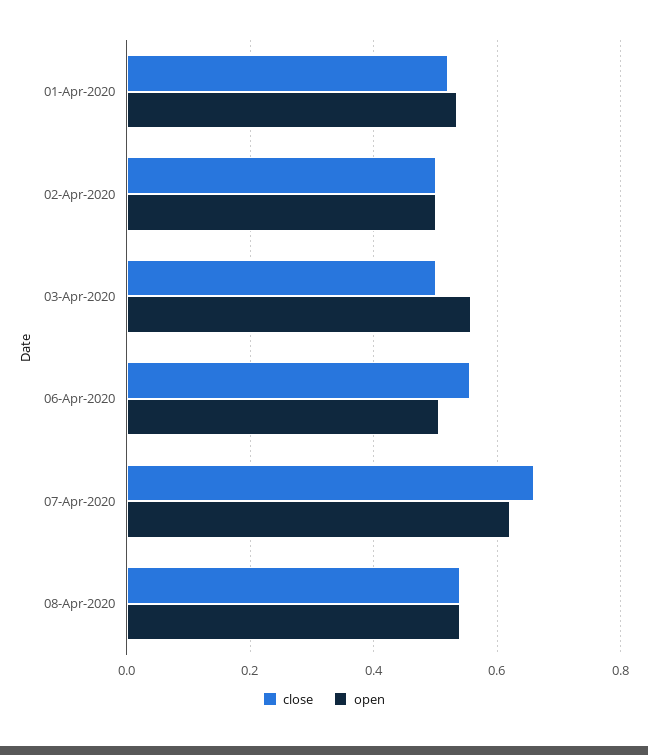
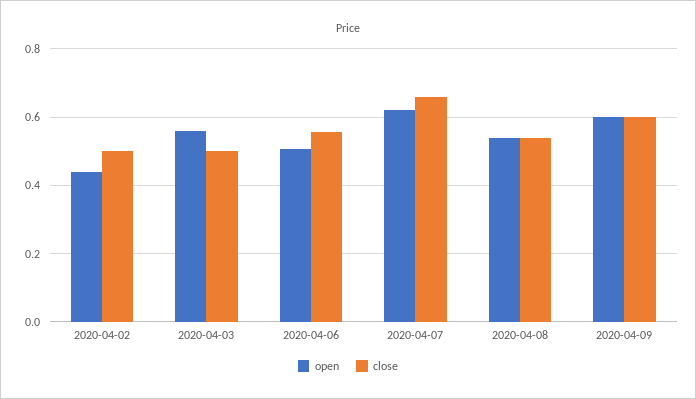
close, 01-Apr-2020: 0.52 -> none
open, 01-Apr-2020: 0.54 -> none
open, 02-Apr-2020: 0.5 -> 0.44
open, 2020-04-09: none -> 0.6
close, 2020-04-09: none -> 0.6

